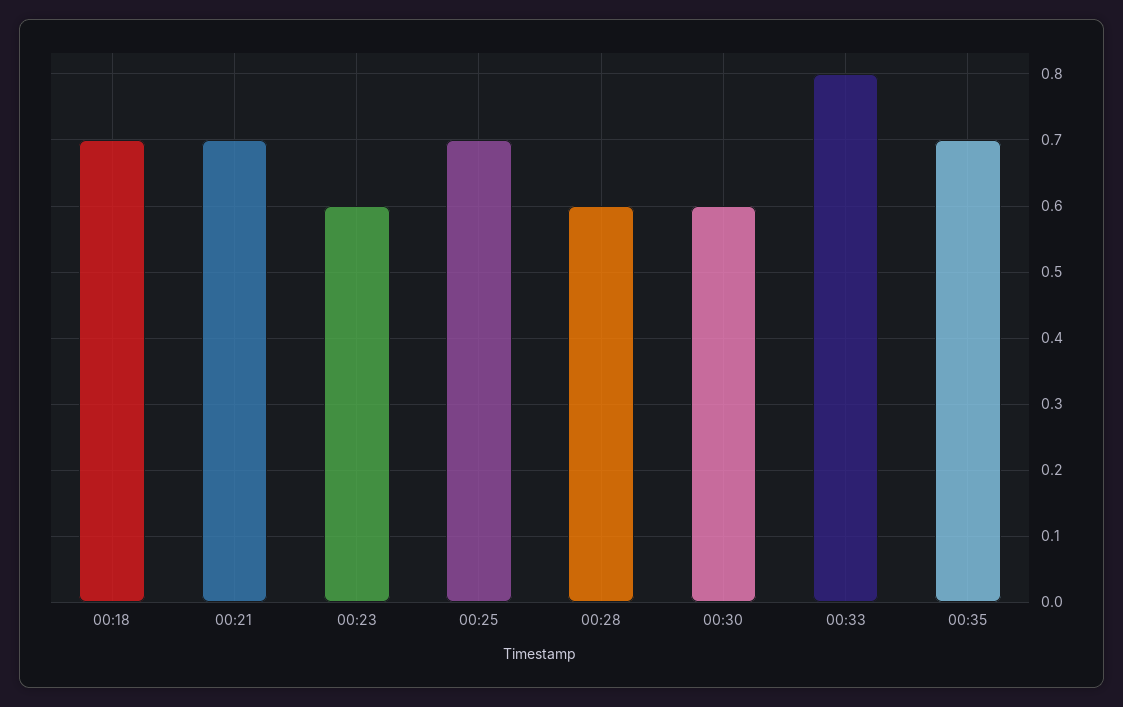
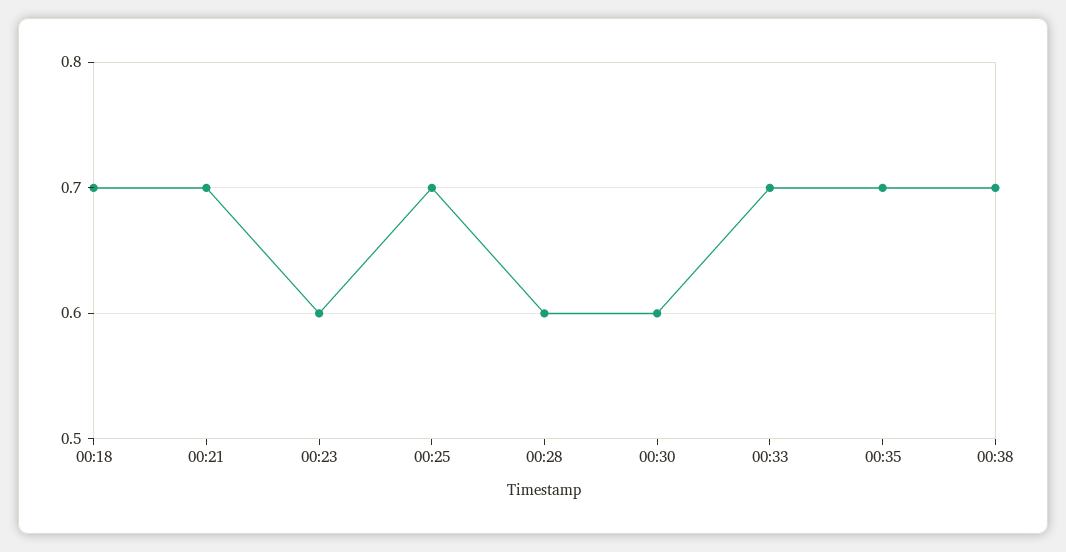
00:33: 0.8 -> 0.7
00:38: none -> 0.7

